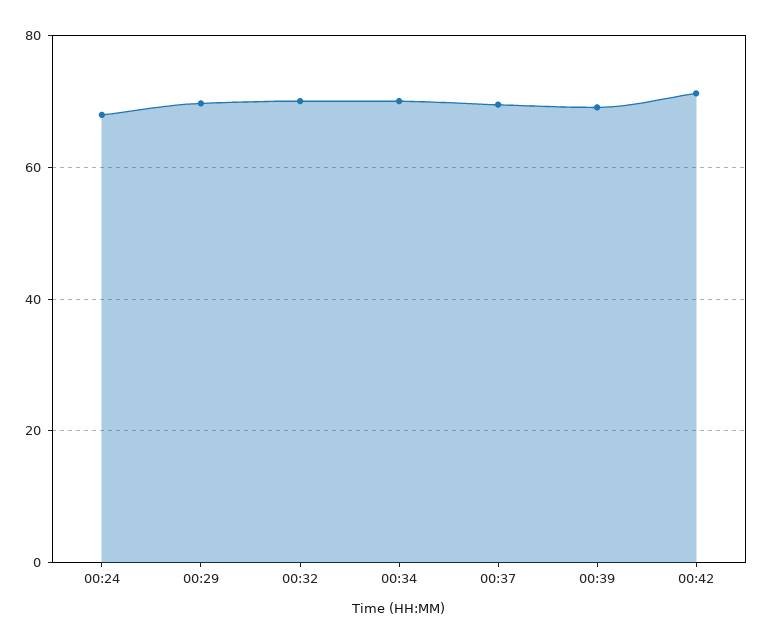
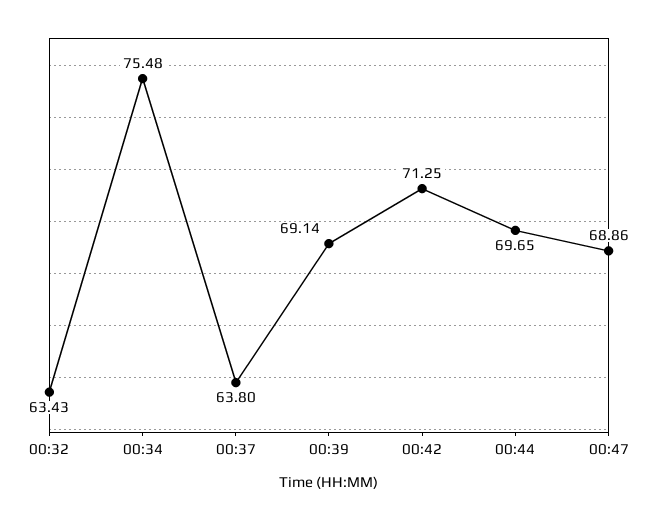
00:24: 68 -> none
00:29: 70 -> none
00:32: 70 -> 63.43
00:34: 70 -> 75.48
00:37: 70 -> 63.8
00:44: none -> 69.65
00:47: none -> 68.86

